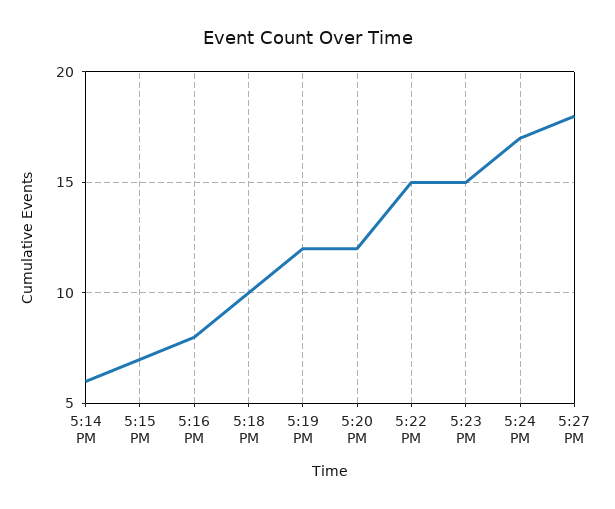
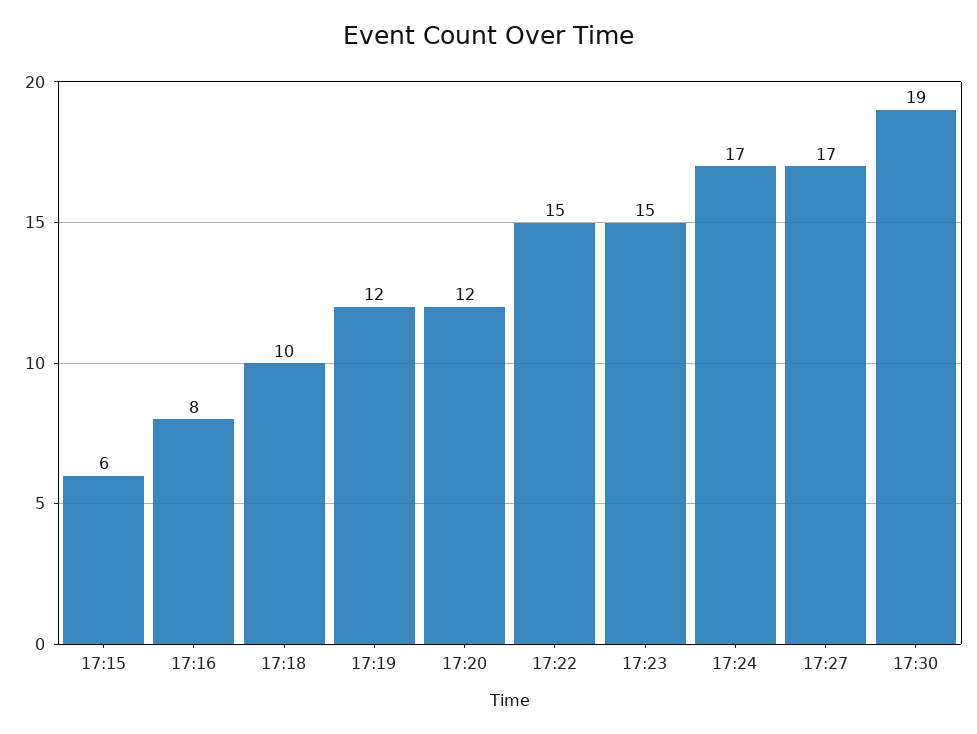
5:14 PM: 6 -> none
5:15 PM: 7 -> 6
5:27 PM: 18 -> 17
17:30: none -> 19

